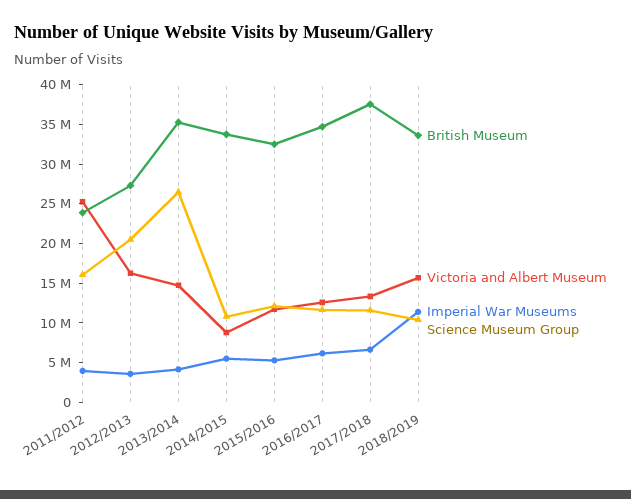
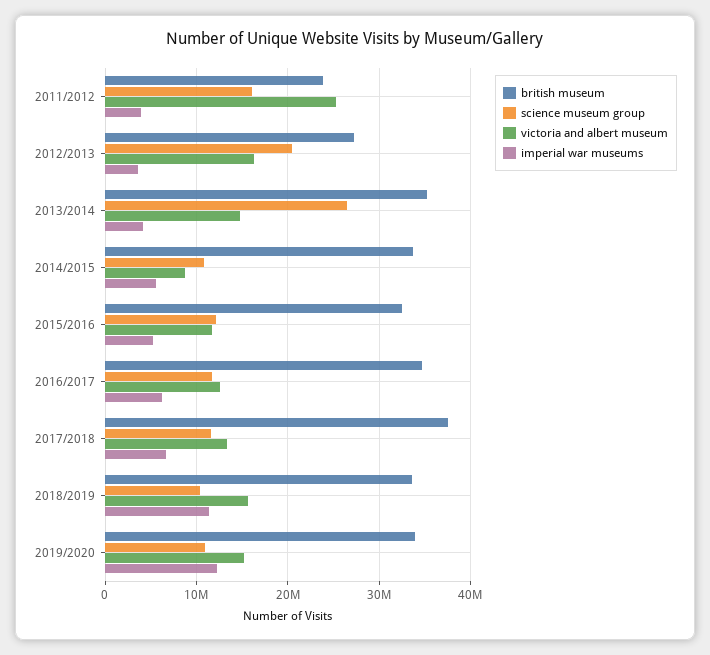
British Museum, 2019/2020: none -> 34000000
Science Museum Group, 2019/2020: none -> 11000000
Victoria and Albert Museum, 2019/2020: none -> 15000000
Imperial War Museums, 2019/2020: none -> 12000000

